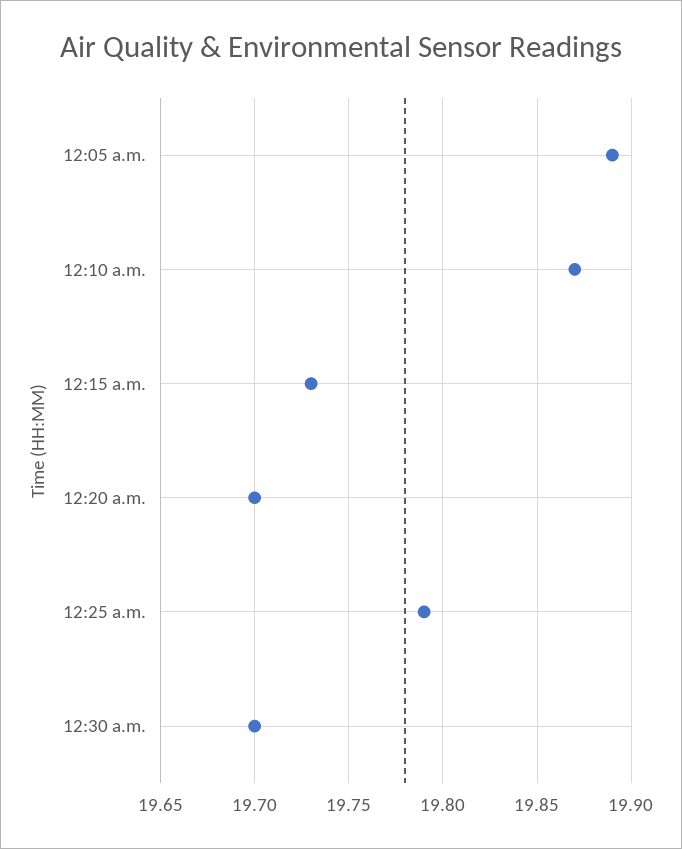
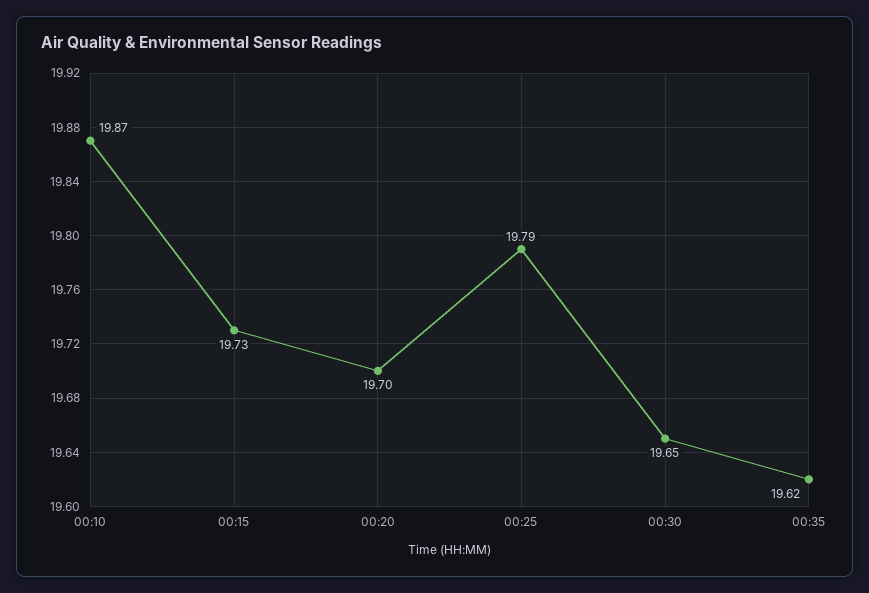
12:05 a.m.: 19.89 -> none
12:30 a.m.: 19.7 -> 19.65
00:35: none -> 19.62

